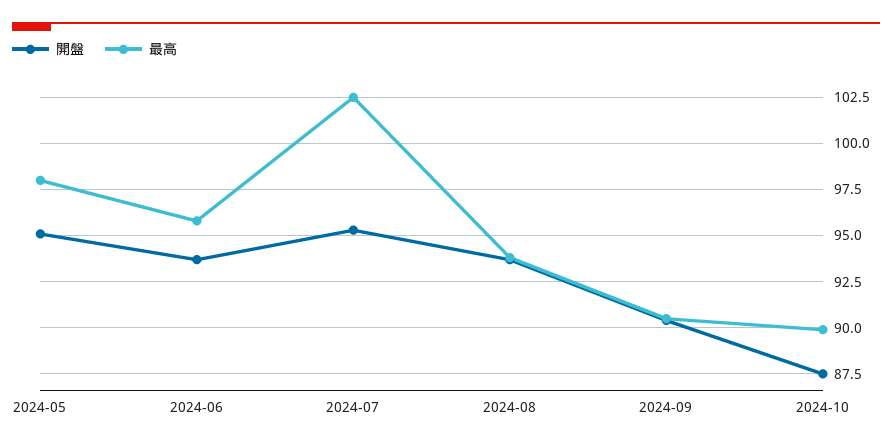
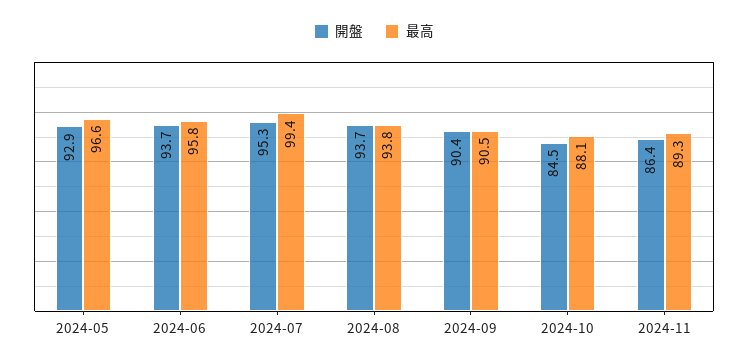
開盤, 2024-05: 95 -> 92.9
最高, 2024-05: 98 -> 96.6
最高, 2024-07: 102.5 -> 99.4
開盤, 2024-10: 87.5 -> 84.5
最高, 2024-10: 90 -> 88.1
開盤, 2024-11: none -> 86.4
最高, 2024-11: none -> 89.3

